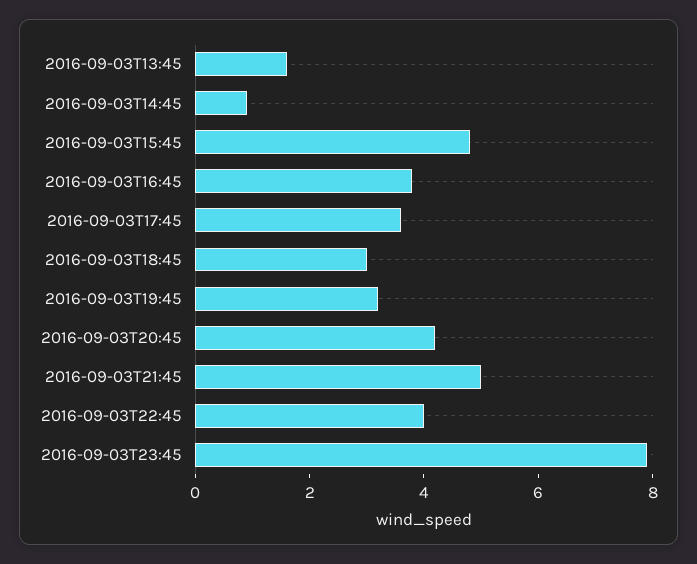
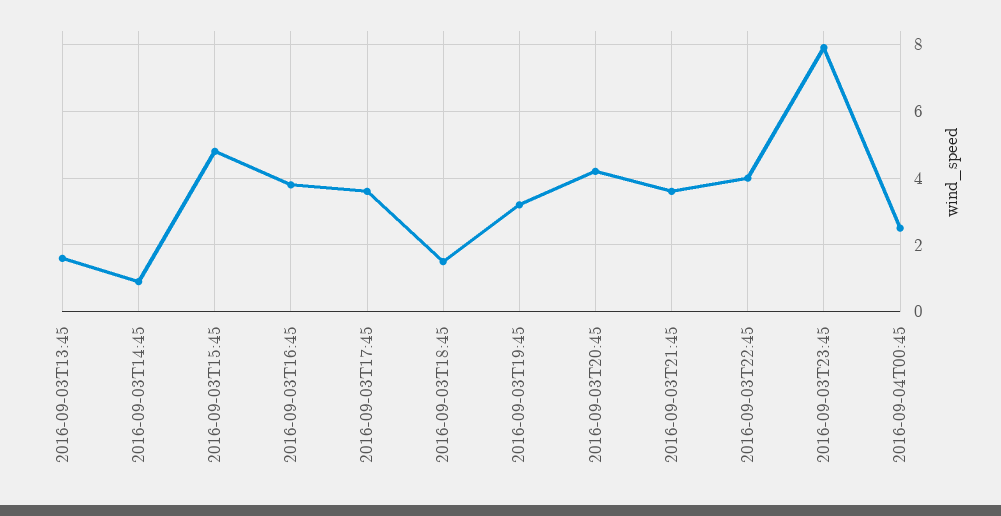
2016-09-03T18:45: 3 -> 1.5
2016-09-03T21:45: 5 -> 3.5
2016-09-04T00:45: none -> 2.5

